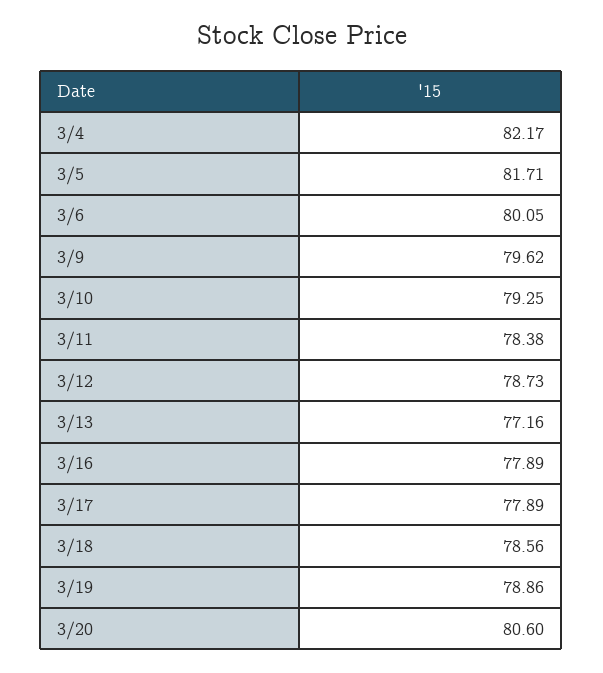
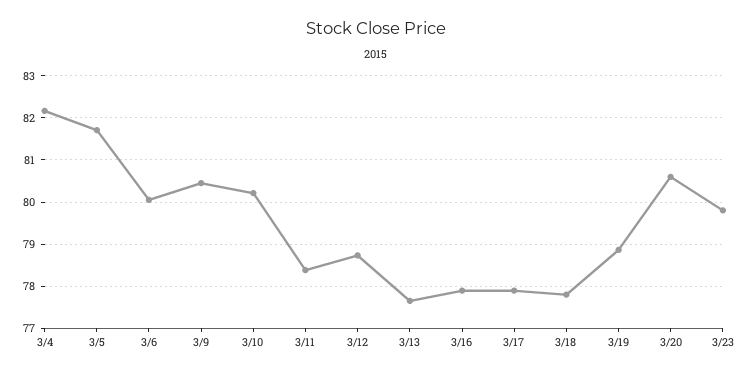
3/9: 79.62 -> 80.4
3/10: 79.25 -> 80.2
3/13: 77.16 -> 77.6
3/18: 78.56 -> 77.8
3/23: none -> 79.8

